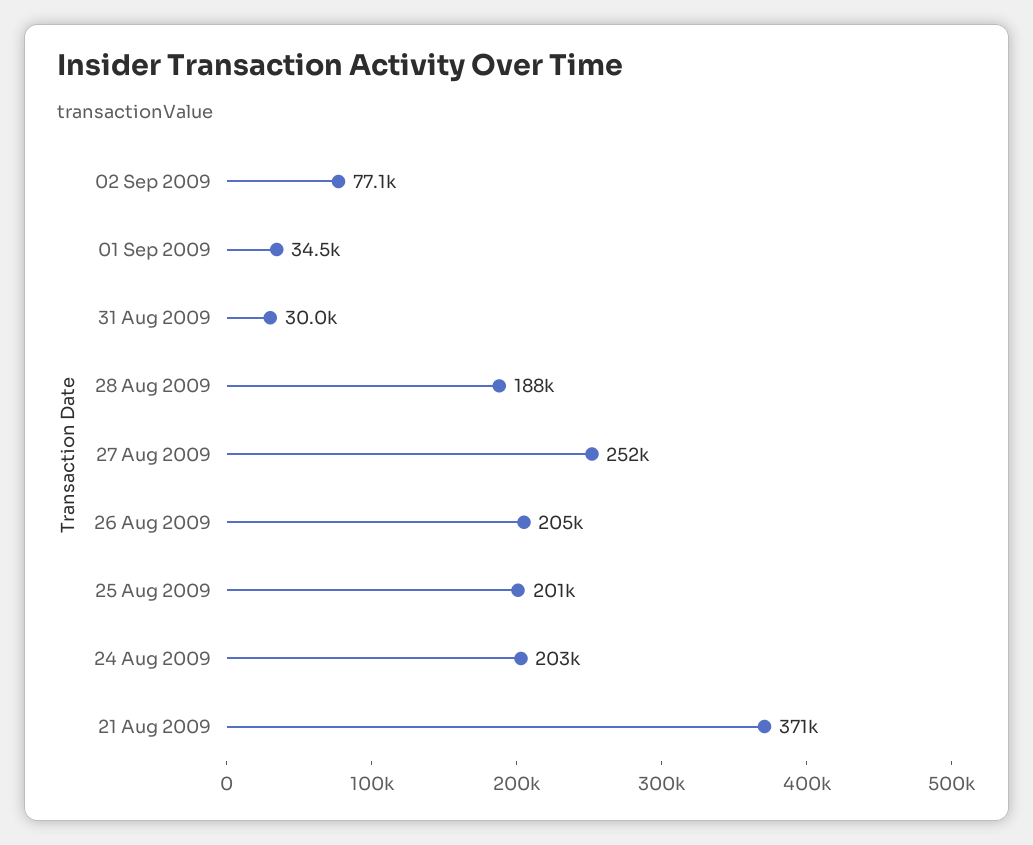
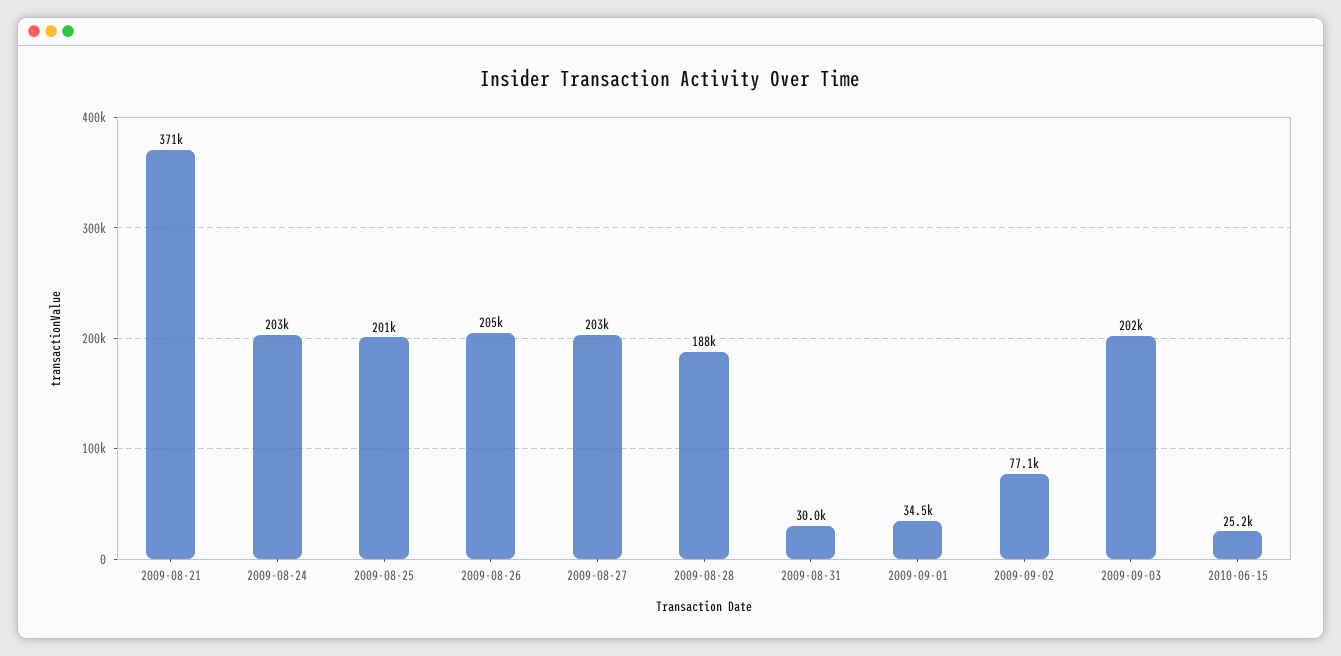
27 Aug 2009: 252000 -> 203000
2009-09-03: none -> 202000
2010-06-15: none -> 25200

